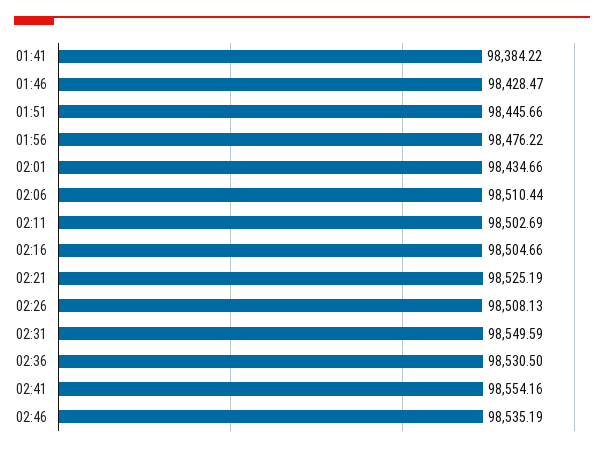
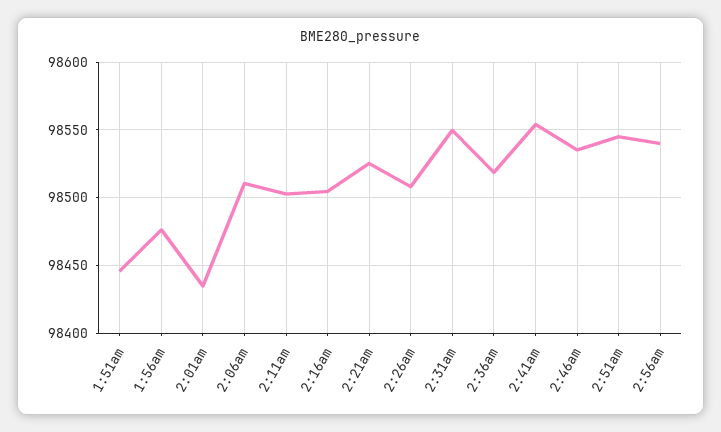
01:41: 98384.22 -> none
01:46: 98428.47 -> none
02:36: 98530.5 -> 98520
2:51am: none -> 98545
2:56am: none -> 98540

